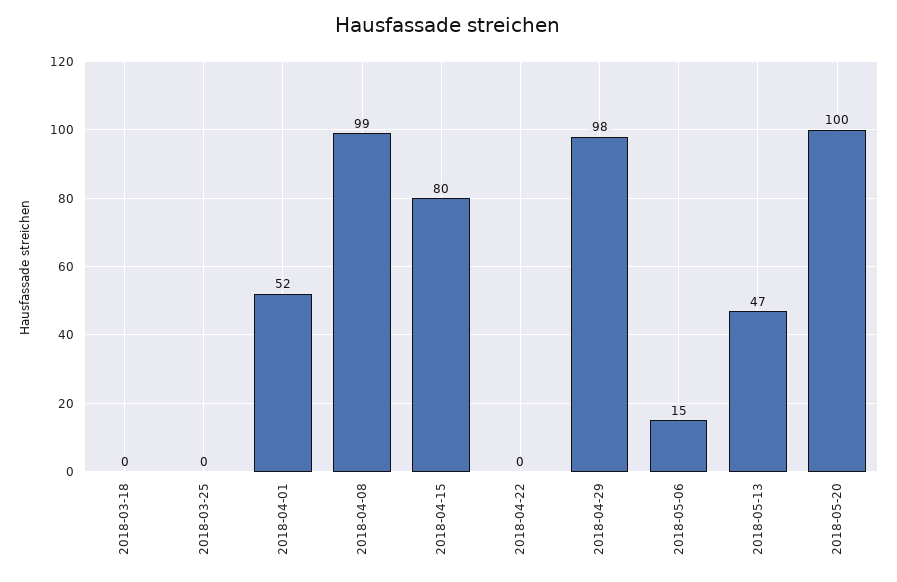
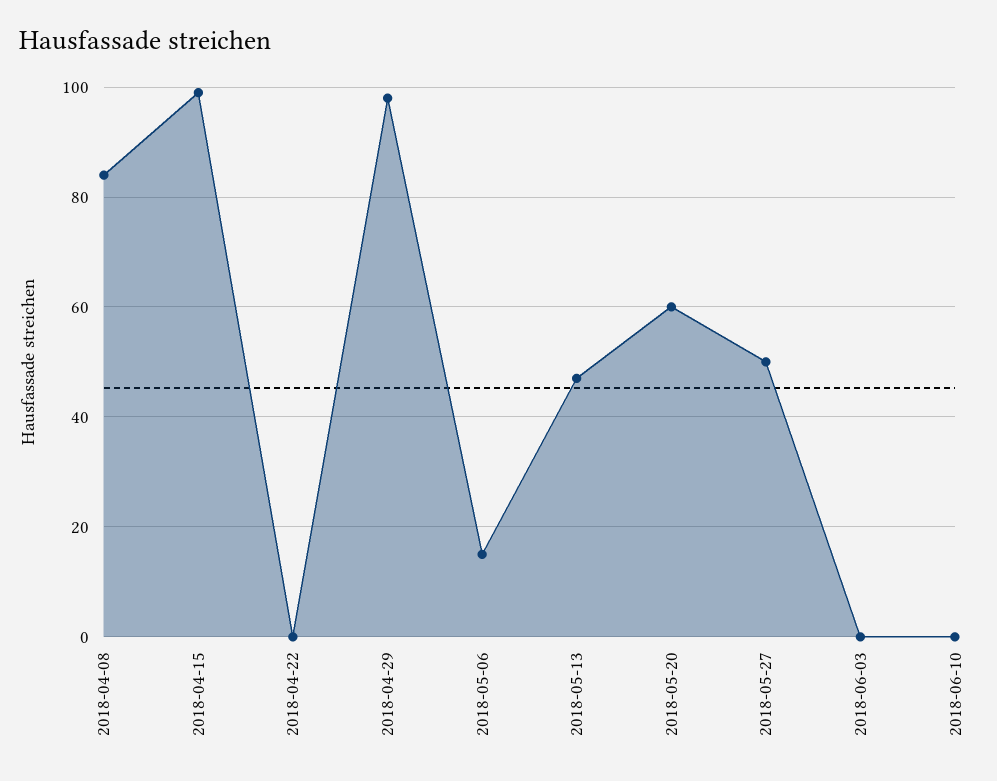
2018-03-18: 0 -> none
2018-03-25: 0 -> none
2018-04-01: 52 -> none
2018-04-08: 99 -> 85
2018-04-15: 80 -> 100
2018-05-20: 100 -> 60
2018-05-27: none -> 50
2018-06-03: none -> 0
2018-06-10: none -> 0

